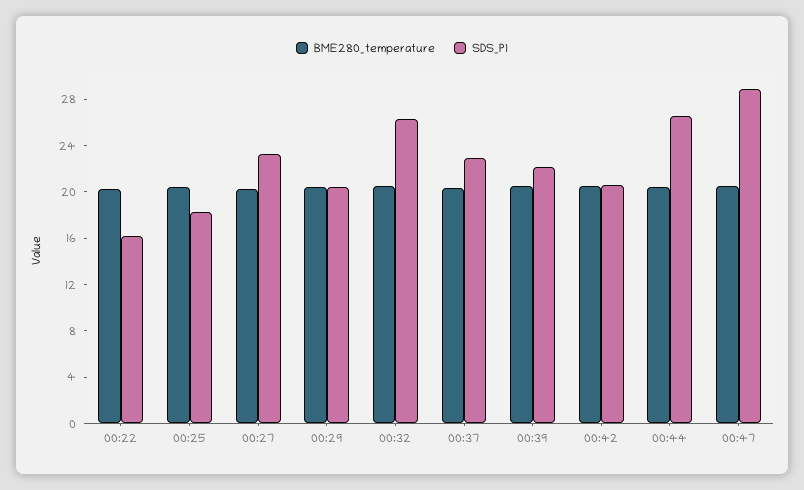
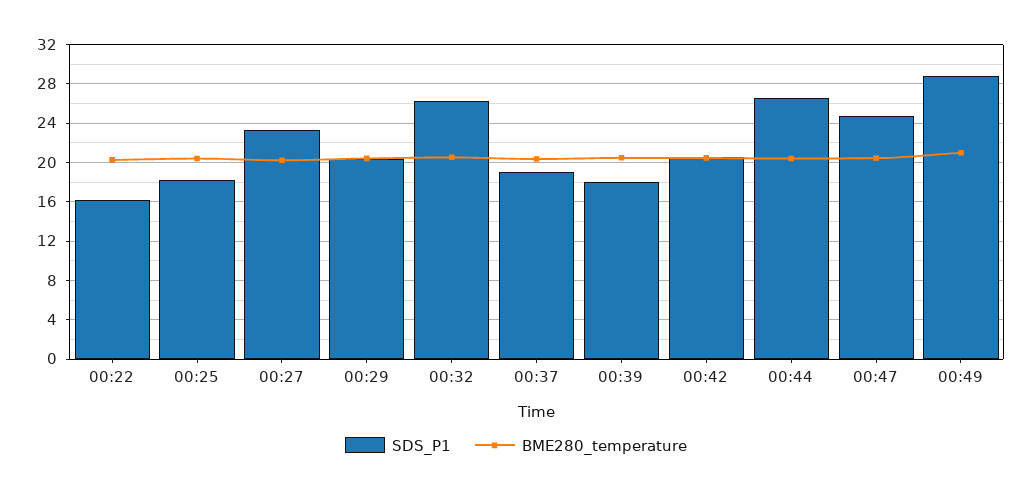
SDS_P1, 00:37: 23 -> 19
SDS_P1, 00:39: 22 -> 18
SDS_P1, 00:47: 29 -> 25
SDS_P1, 00:49: none -> 29
BME280_temperature, 00:49: none -> 21

